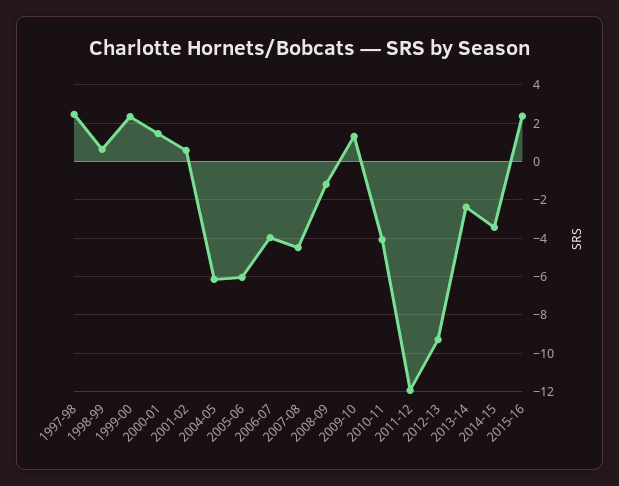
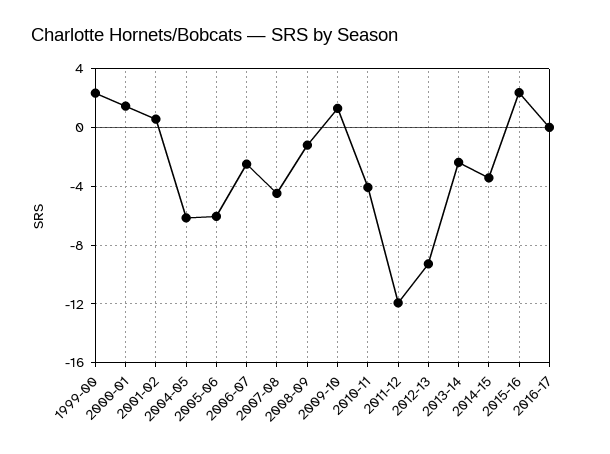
1997-98: 2.5 -> none
1998-99: 0.5 -> none
2006-07: -4 -> -2.5
2016-17: none -> 0

